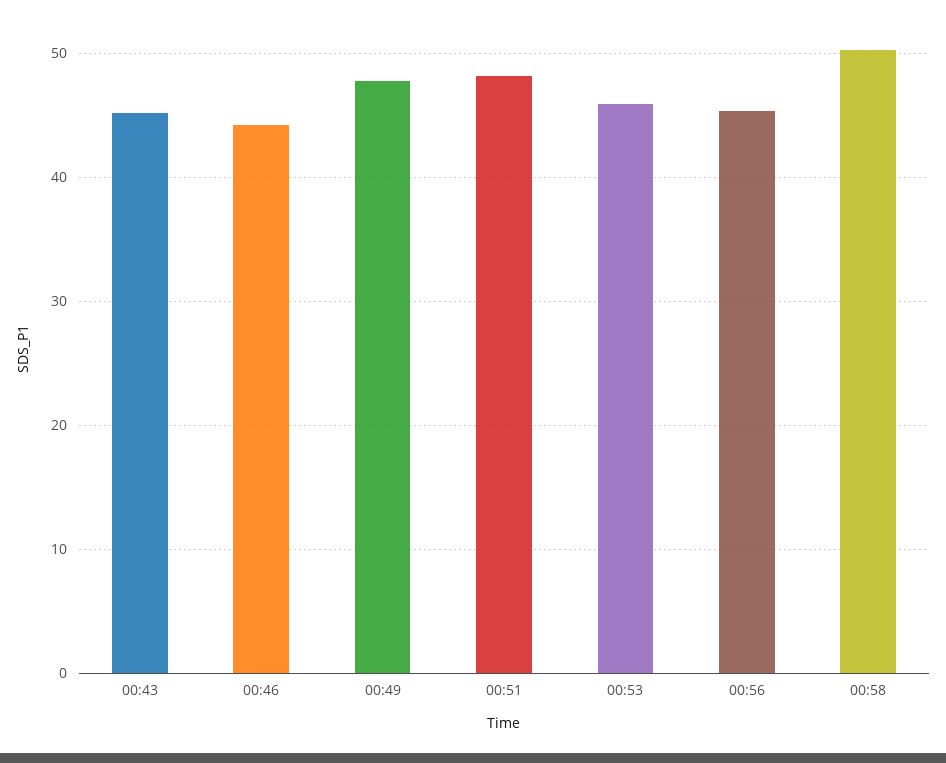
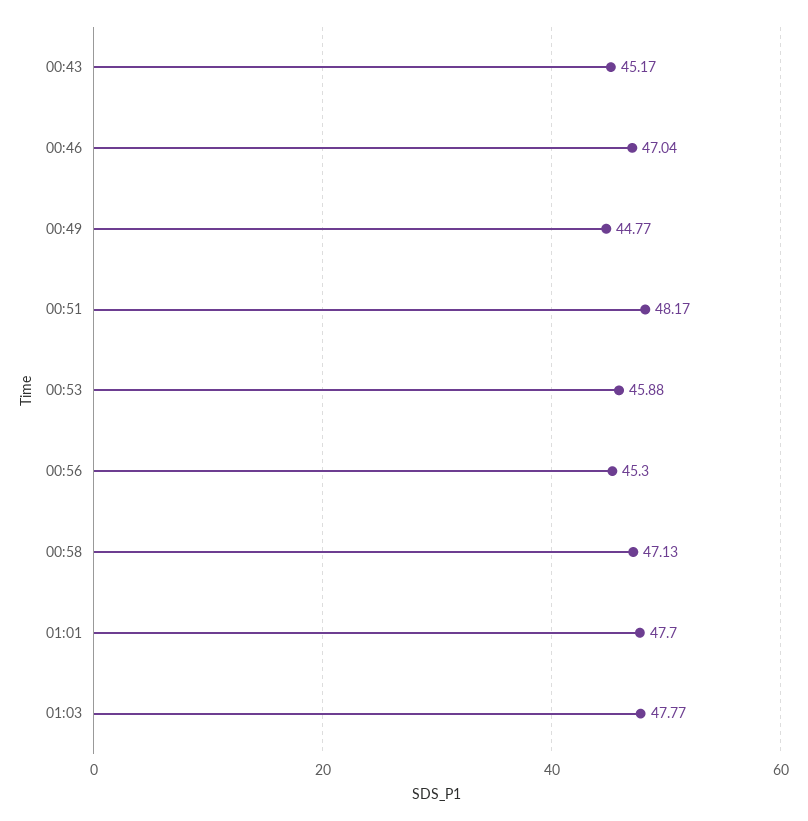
00:46: 44 -> 47.04
00:49: 48 -> 44.77
00:58: 50 -> 47.13
01:01: none -> 47.7
01:03: none -> 47.77

